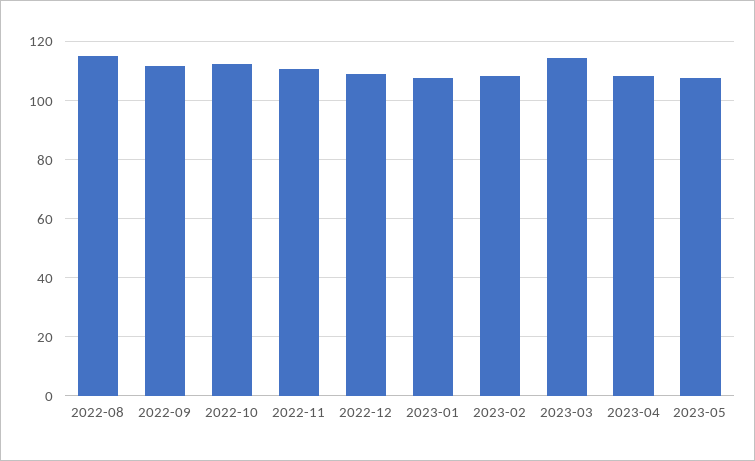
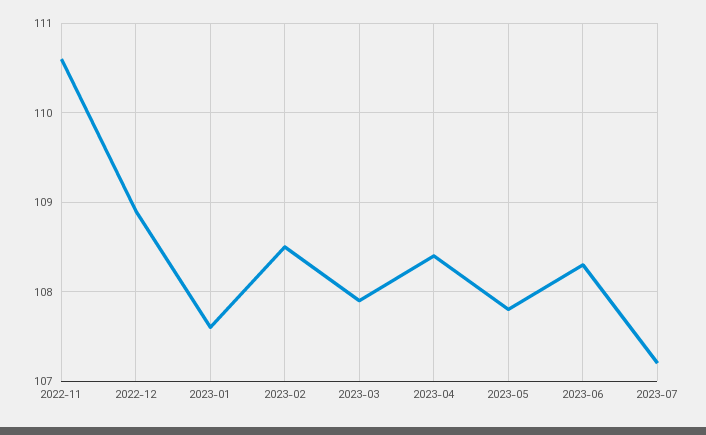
2022-08: 115 -> none
2022-09: 112.5 -> none
2022-10: 112.5 -> none
2023-03: 115 -> 107.9
2023-06: none -> 108.3
2023-07: none -> 107.2

